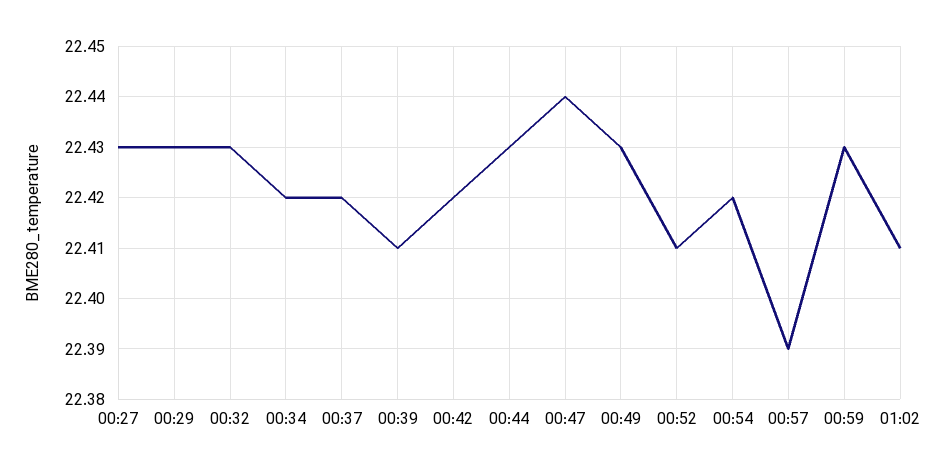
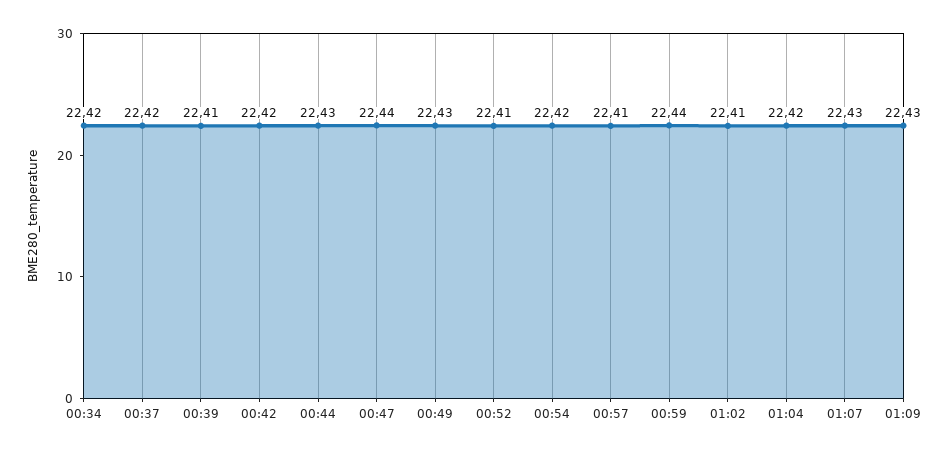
00:27: 22.43 -> none
00:29: 22.43 -> none
00:32: 22.43 -> none
00:57: 22.39 -> 22.41
00:59: 22.43 -> 22.44
01:04: none -> 22.42
01:07: none -> 22.43
01:09: none -> 22.43

